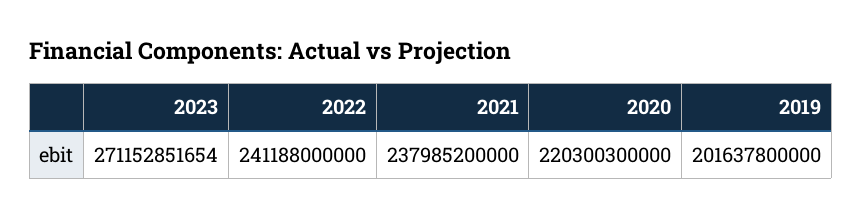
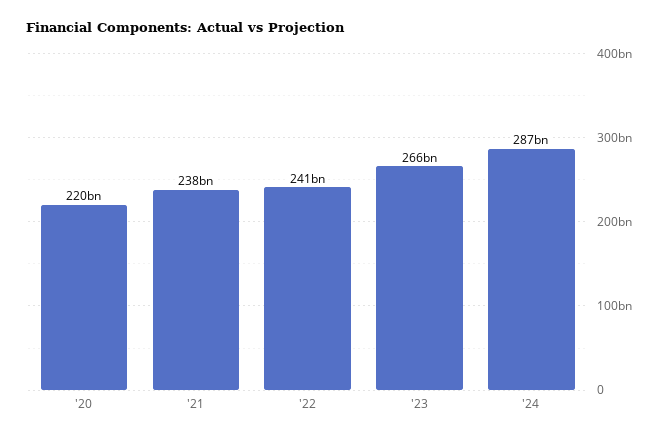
2023: 271152851654 -> 266000000000
2019: 201637800000 -> none
'24: none -> 287000000000

